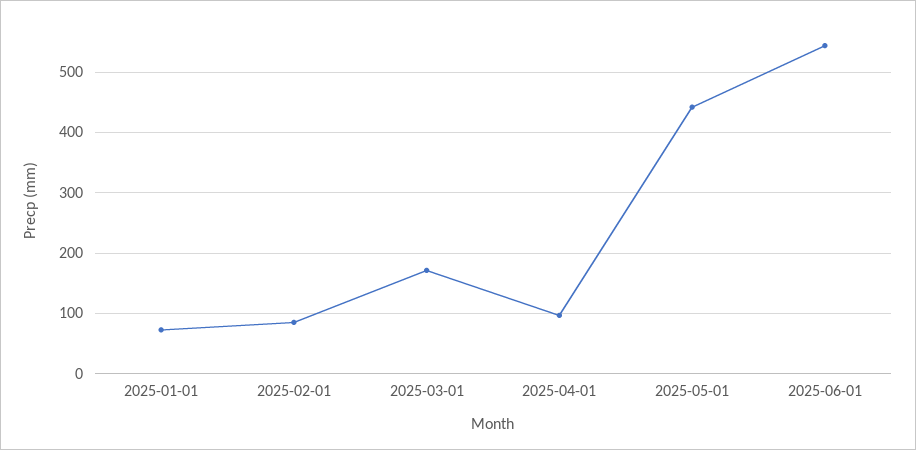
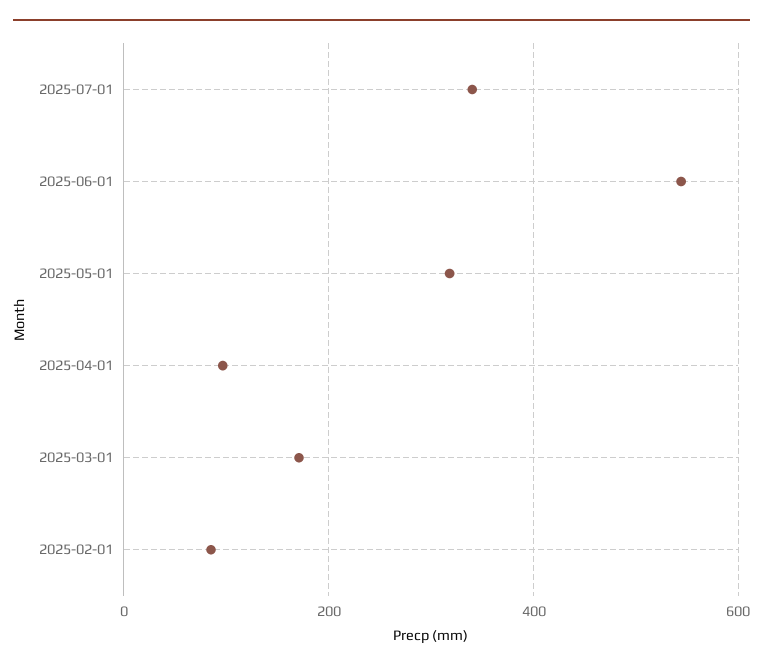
2025-01-01: 70 -> none
2025-05-01: 440 -> 320
2025-07-01: none -> 340

